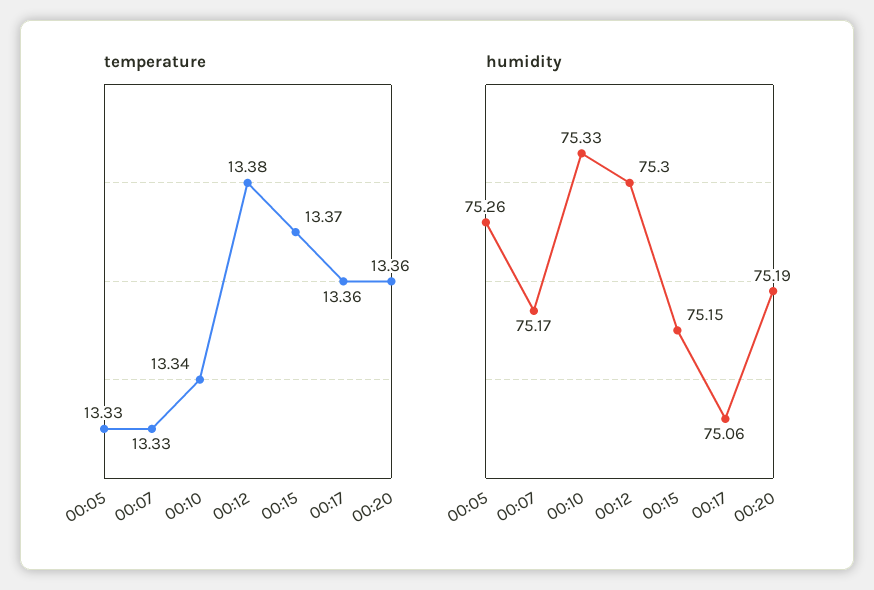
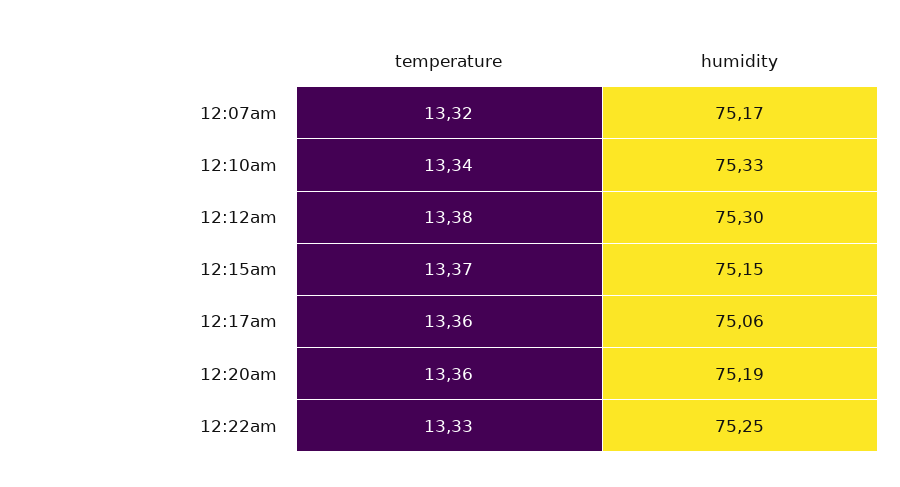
temperature, 00:05: 13.33 -> none
temperature, 00:07: 13.33 -> 13.32
humidity, 00:05: 75.26 -> none
temperature, 12:22am: none -> 13.33
humidity, 12:22am: none -> 75.25

